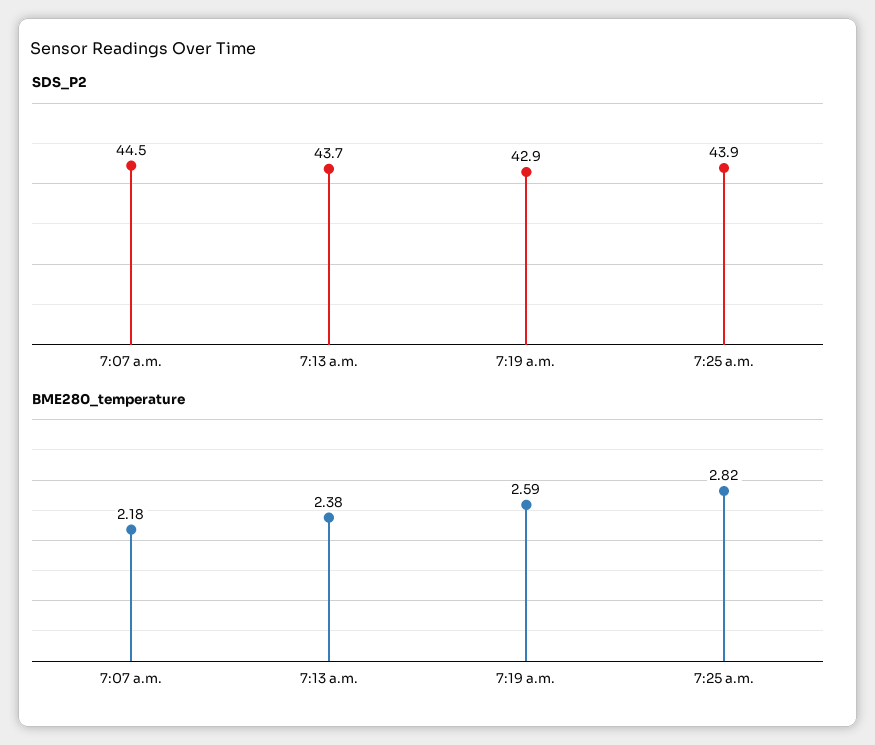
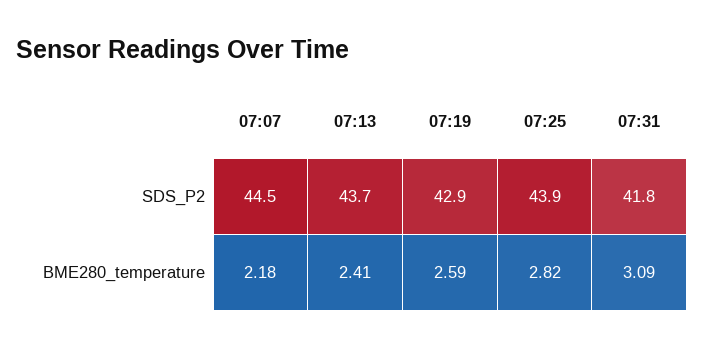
BME280_temperature, 7:13 a.m.: 2.38 -> 2.41
SDS_P2, 07:31: none -> 41.8
BME280_temperature, 07:31: none -> 3.09

